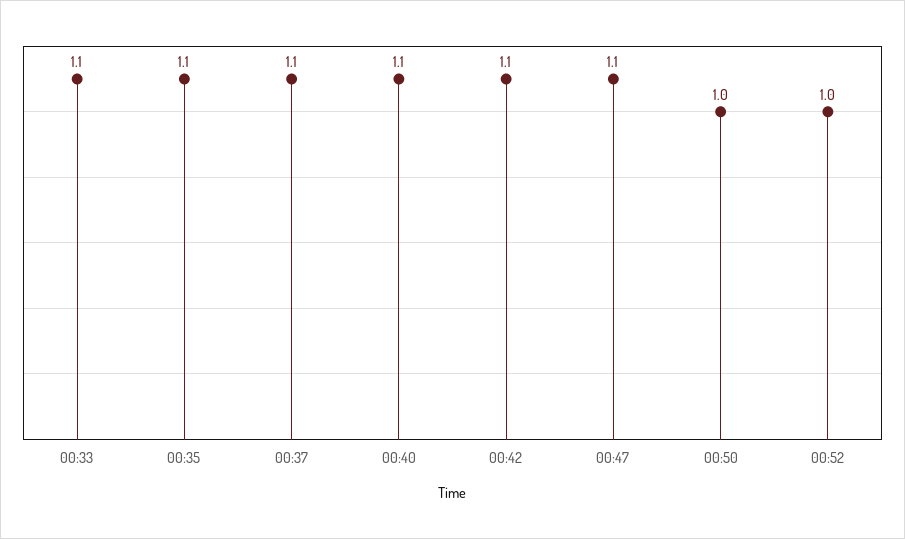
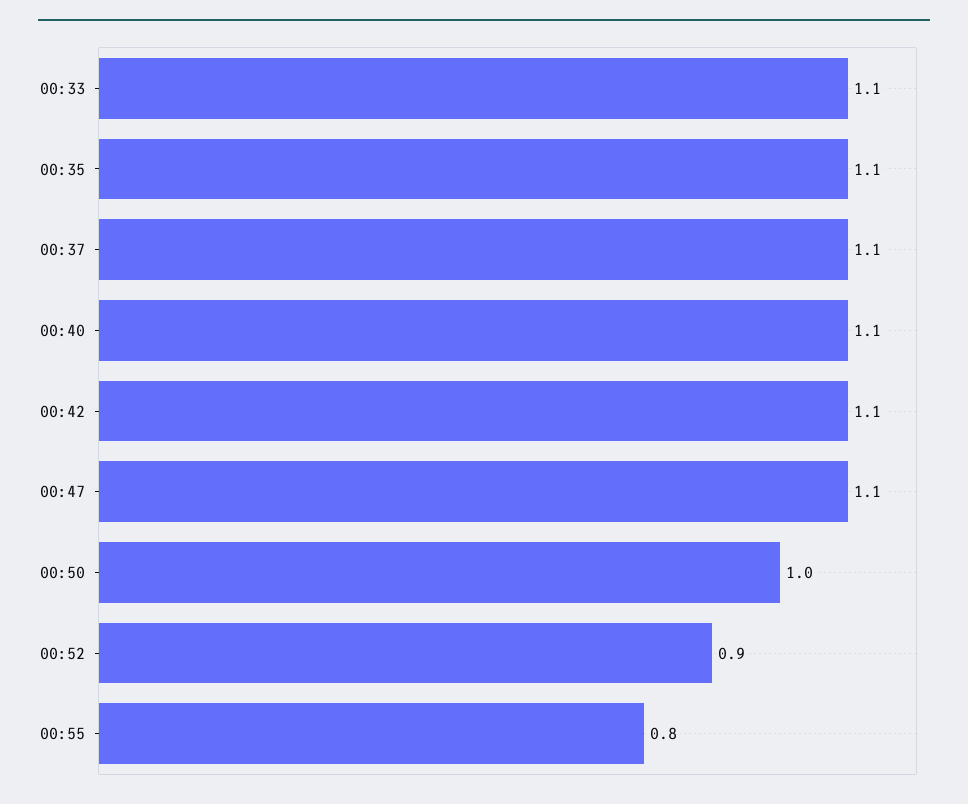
00:52: 1 -> 0.9
00:55: none -> 0.8

